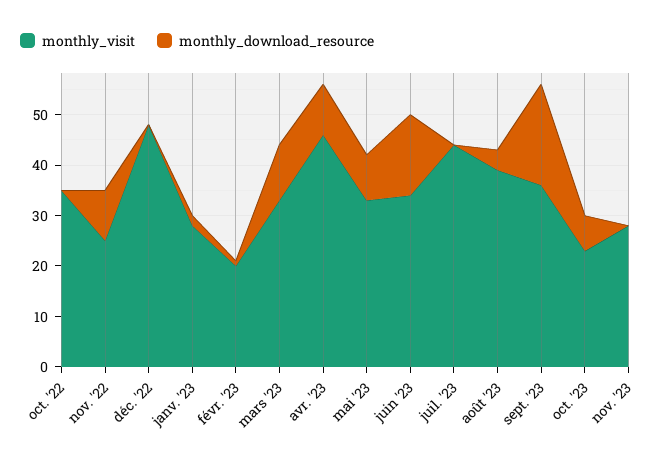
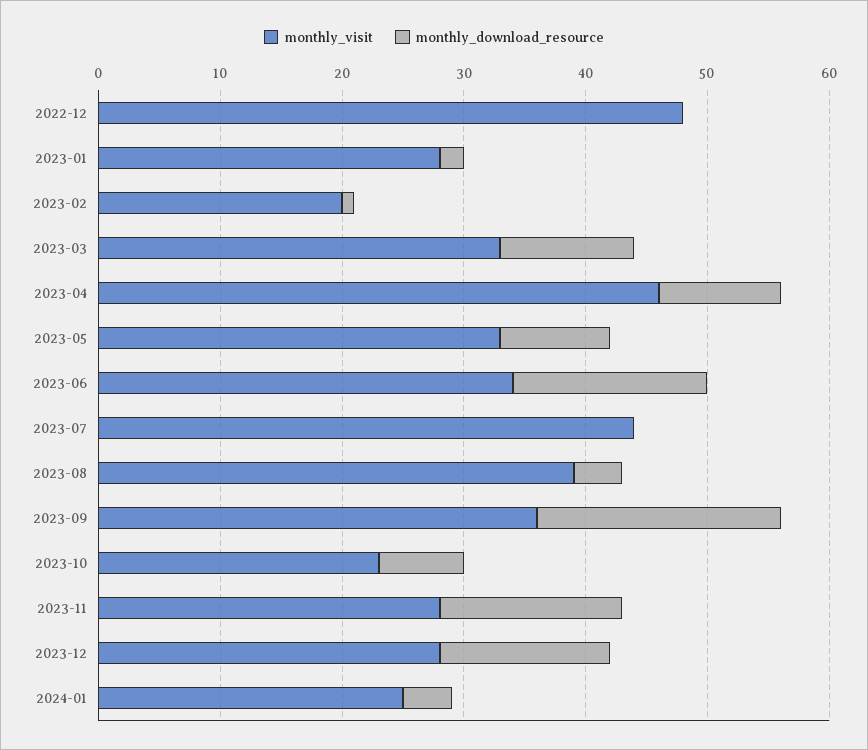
monthly_visit, oct. '22: 35 -> none
monthly_download_resource, oct. '22: 0 -> none
monthly_visit, nov. '22: 25 -> none
monthly_download_resource, nov. '22: 10 -> none
monthly_download_resource, nov. '23: 0 -> 15
monthly_visit, 2023-12: none -> 28
monthly_download_resource, 2023-12: none -> 14
monthly_visit, 2024-01: none -> 25
monthly_download_resource, 2024-01: none -> 4

